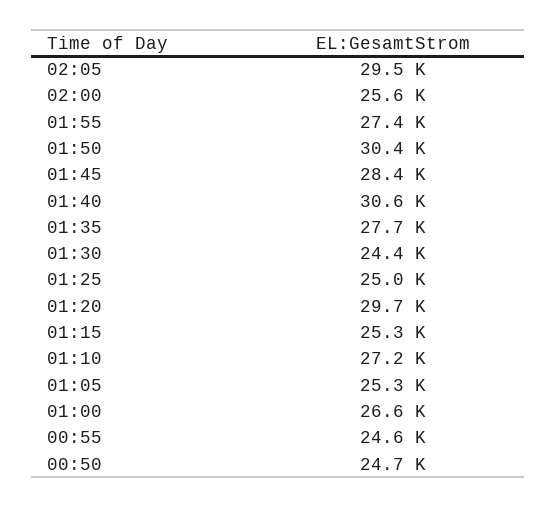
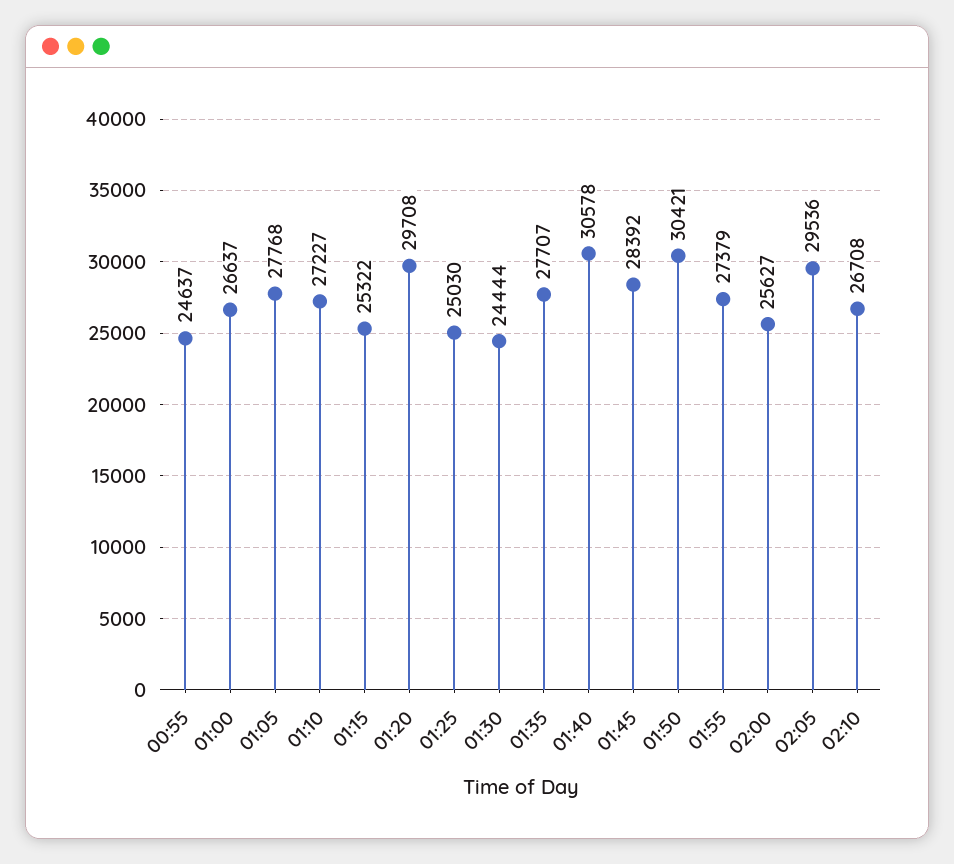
01:05: 25300 -> 27768
00:50: 24700 -> none
02:10: none -> 26708

